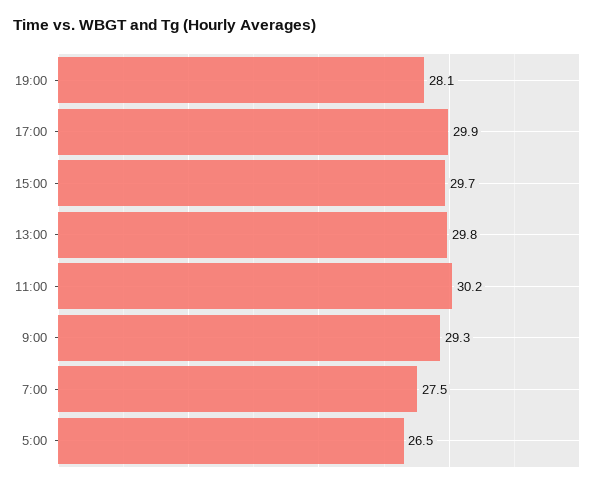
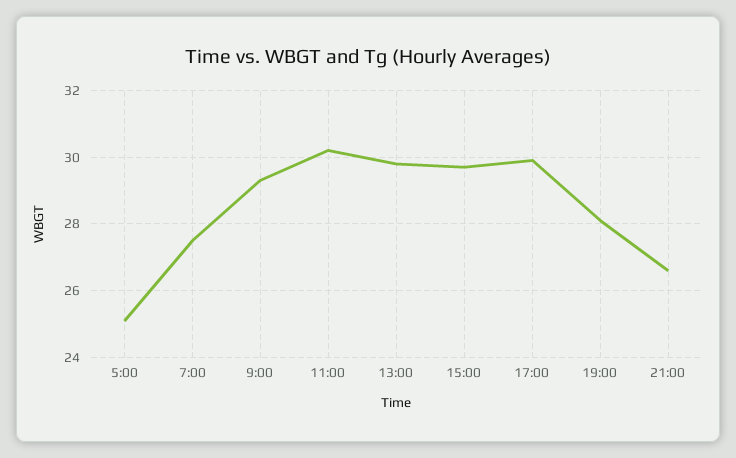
5:00: 26.5 -> 25
21:00: none -> 26.5

